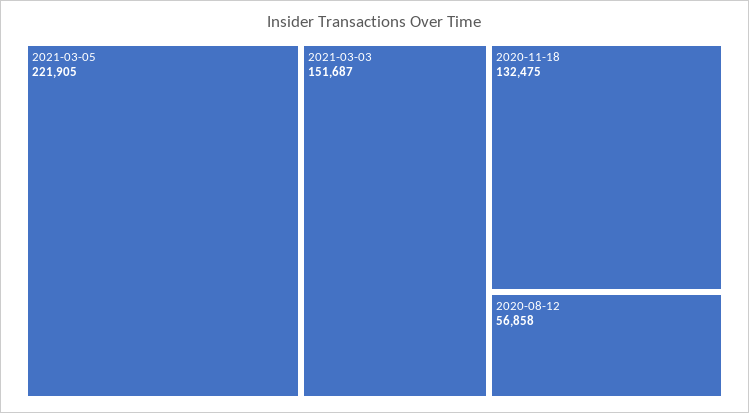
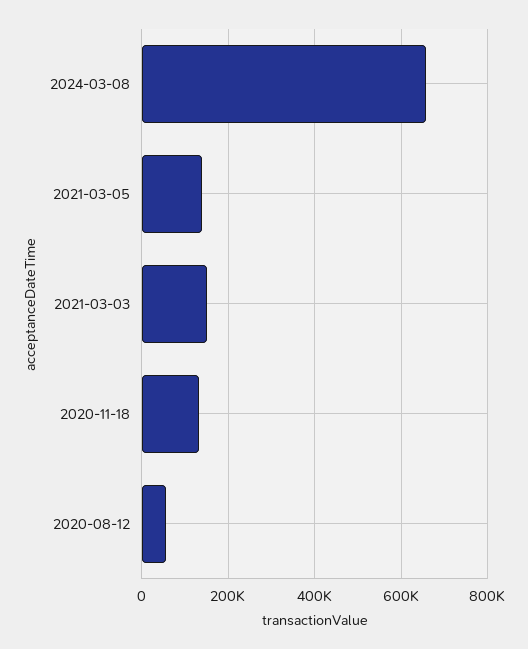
2021-03-05: 221905 -> 140000
2024-03-08: none -> 660000

